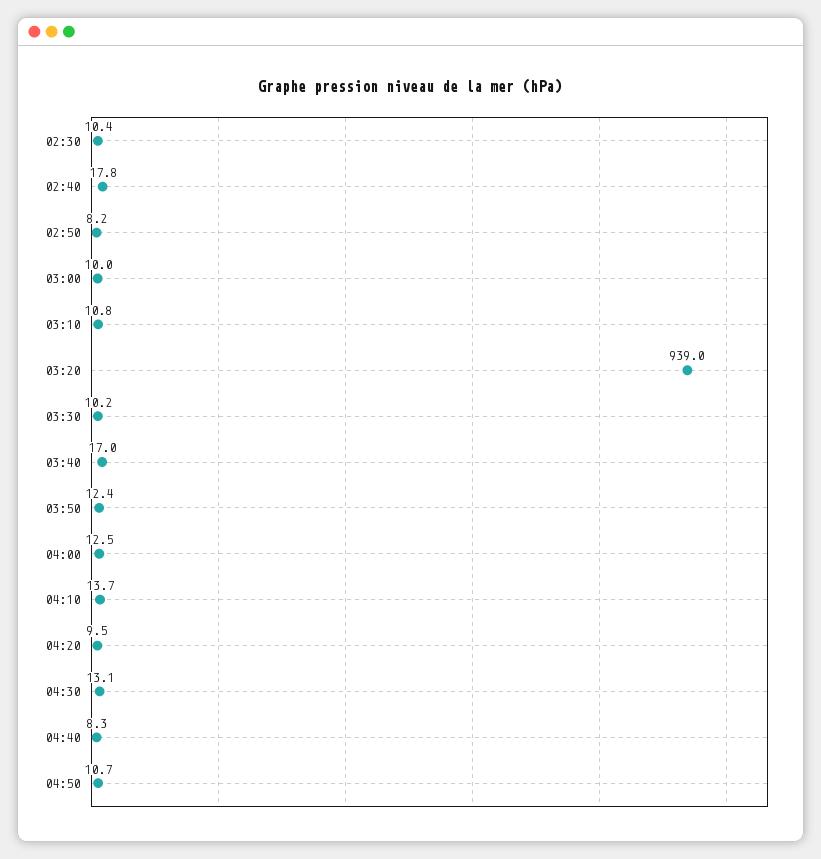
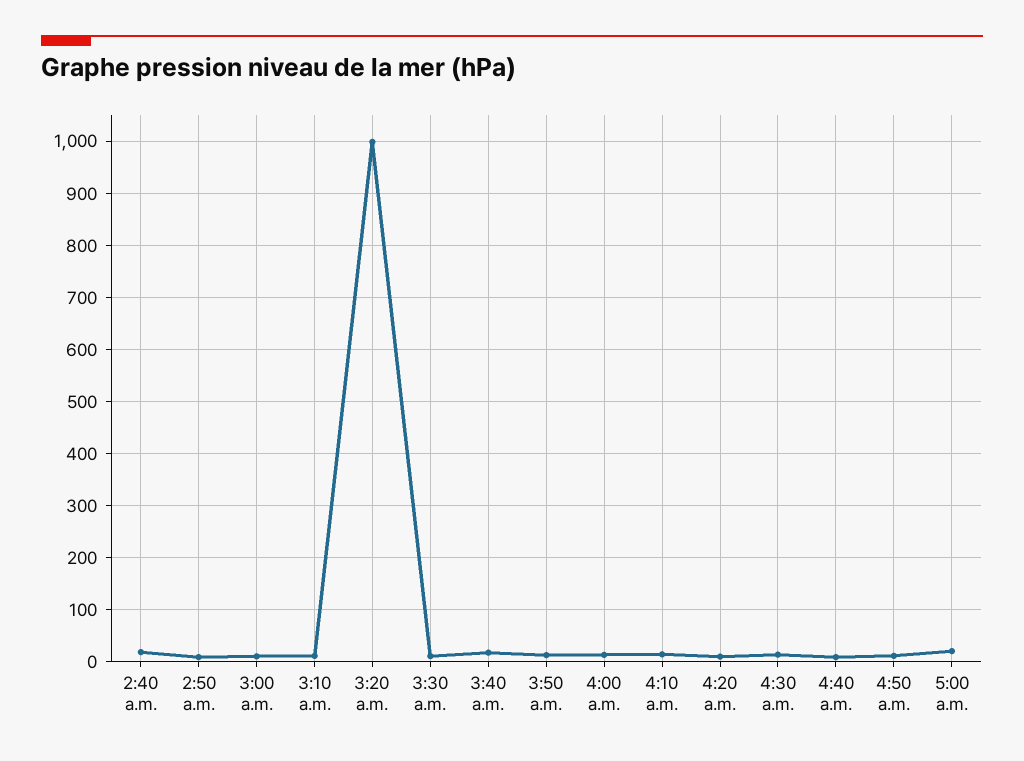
02:30: 10.4 -> none
03:20: 939 -> 1000
5:00 a.m.: none -> 20

